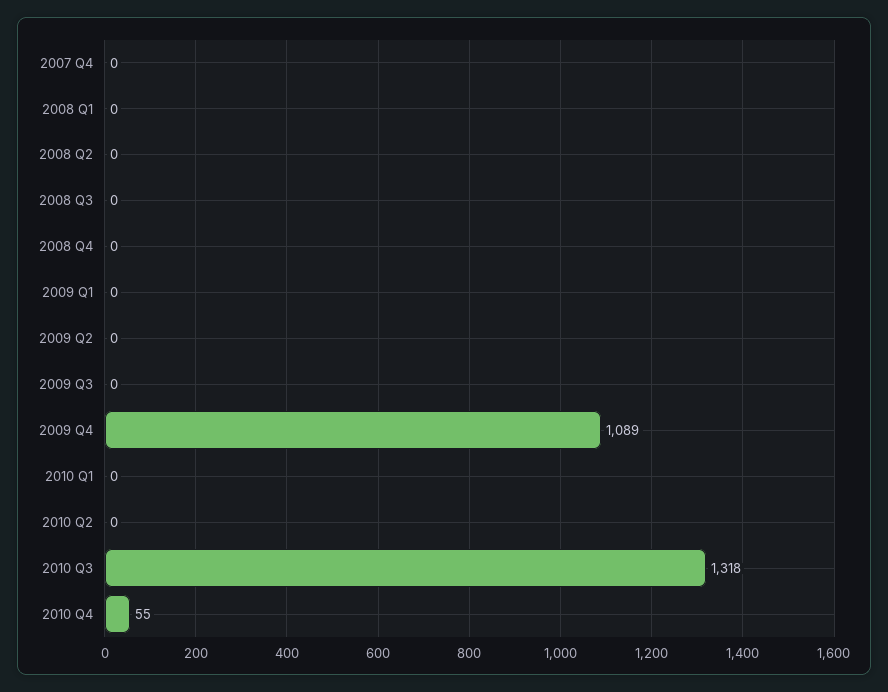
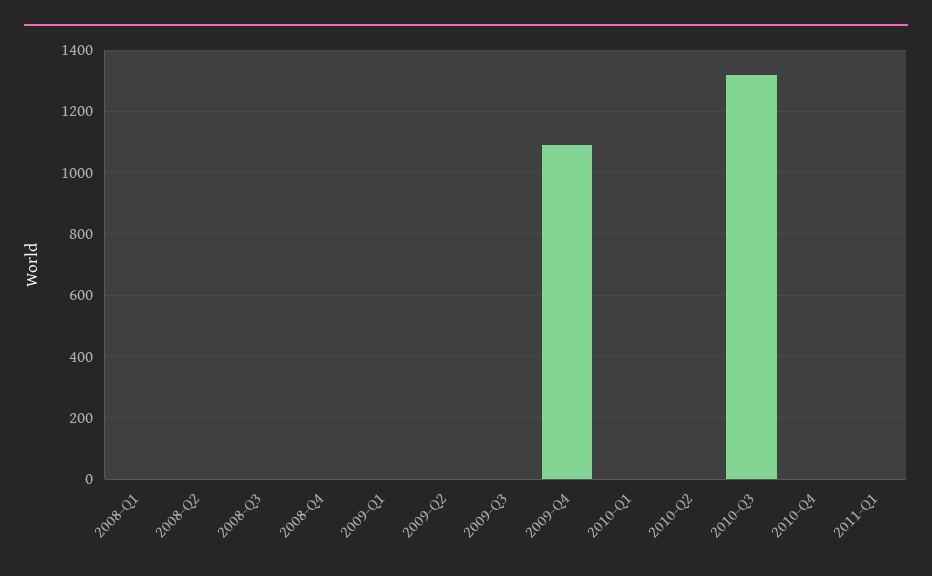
2007 Q4: 0 -> none
2010 Q4: 55 -> 0
2011-Q1: none -> 0

